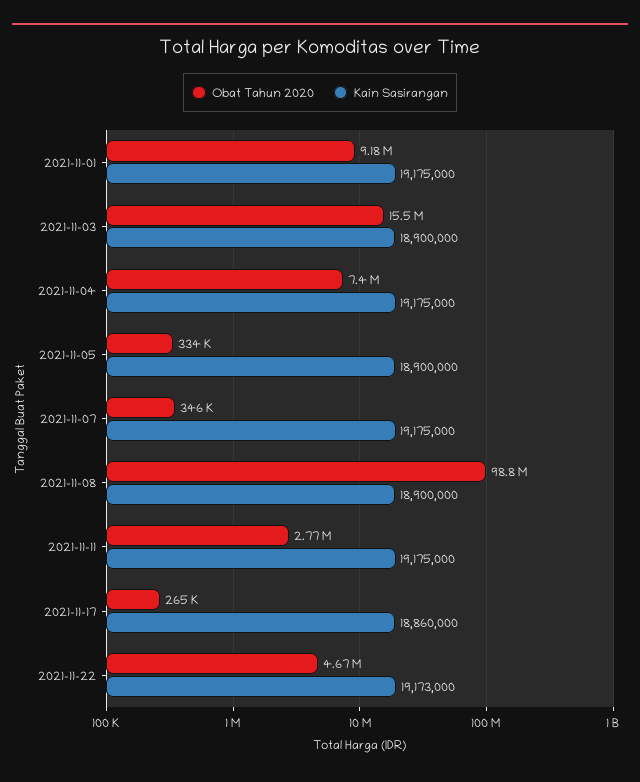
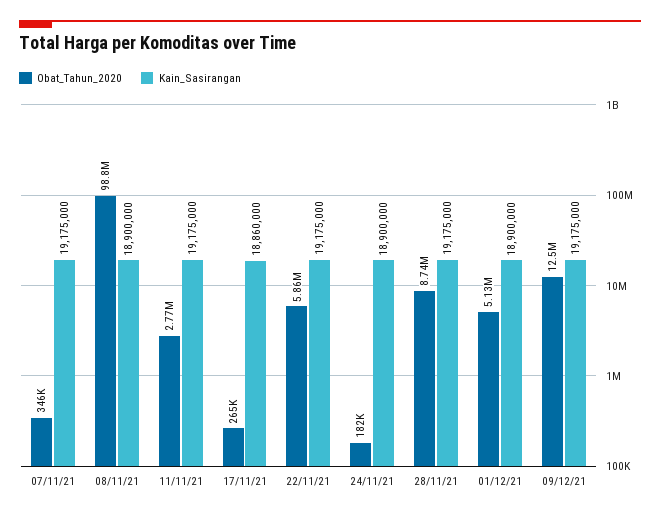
Obat Tahun 2020, 2021-11-01: 9180000 -> none
Kain Sasirangan, 2021-11-01: 19175000 -> none
Obat Tahun 2020, 2021-11-03: 15500000 -> none
Kain Sasirangan, 2021-11-03: 18900000 -> none
Obat Tahun 2020, 2021-11-04: 7400000 -> none
Kain Sasirangan, 2021-11-04: 19175000 -> none
Obat Tahun 2020, 2021-11-05: 334000 -> none
Kain Sasirangan, 2021-11-05: 18900000 -> none
Obat Tahun 2020, 2021-11-22: 4670000 -> 5860000
Kain Sasirangan, 2021-11-22: 19173000 -> 19175000
Obat Tahun 2020, 24/11/21: none -> 182000
Kain Sasirangan, 24/11/21: none -> 18900000
Obat Tahun 2020, 28/11/21: none -> 8740000
Kain Sasirangan, 28/11/21: none -> 19175000
Obat Tahun 2020, 01/12/21: none -> 5130000
Kain Sasirangan, 01/12/21: none -> 18900000
Obat Tahun 2020, 09/12/21: none -> 12500000
Kain Sasirangan, 09/12/21: none -> 19175000

